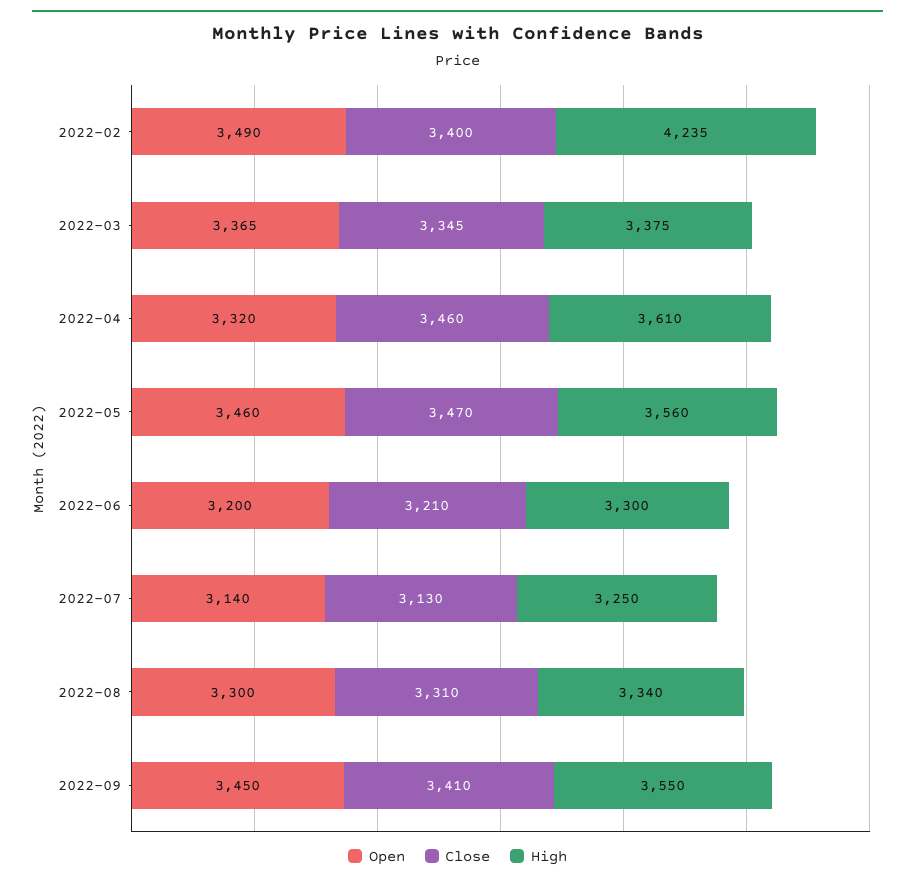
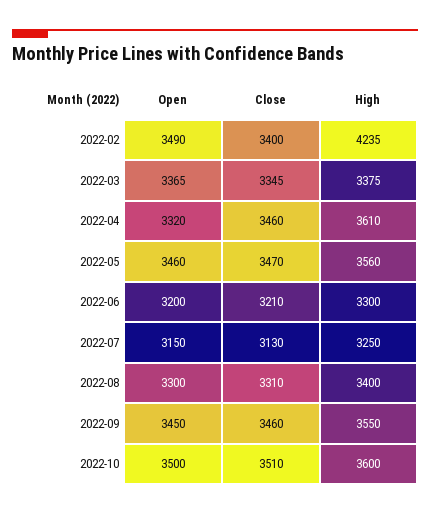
Open, 2022-07: 3140 -> 3150
High, 2022-08: 3340 -> 3400
Close, 2022-09: 3410 -> 3460
Open, 2022-10: none -> 3500
Close, 2022-10: none -> 3510
High, 2022-10: none -> 3600

